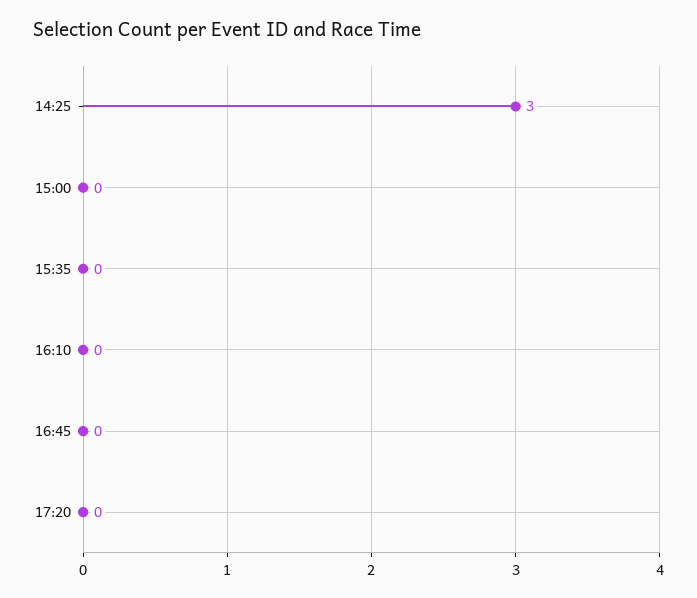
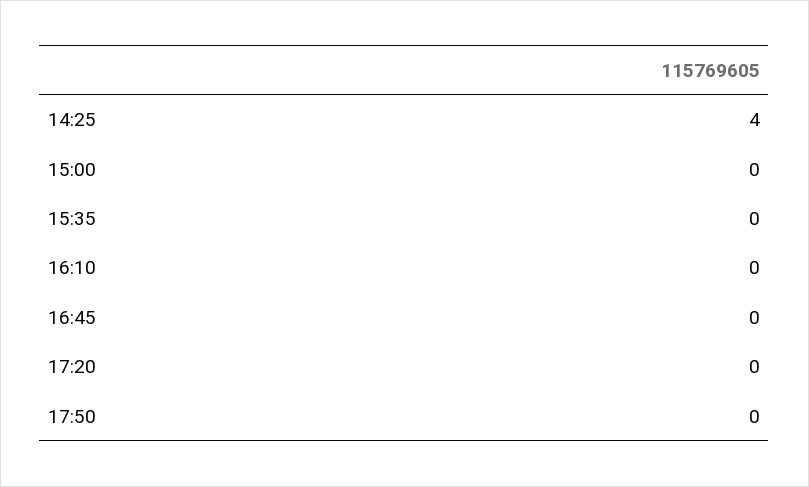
14:25: 3 -> 4
17:50: none -> 0

